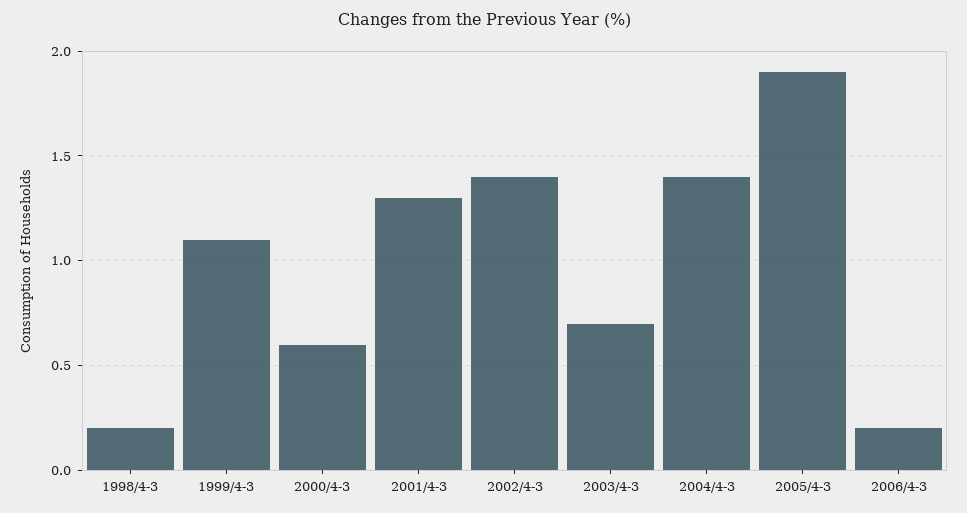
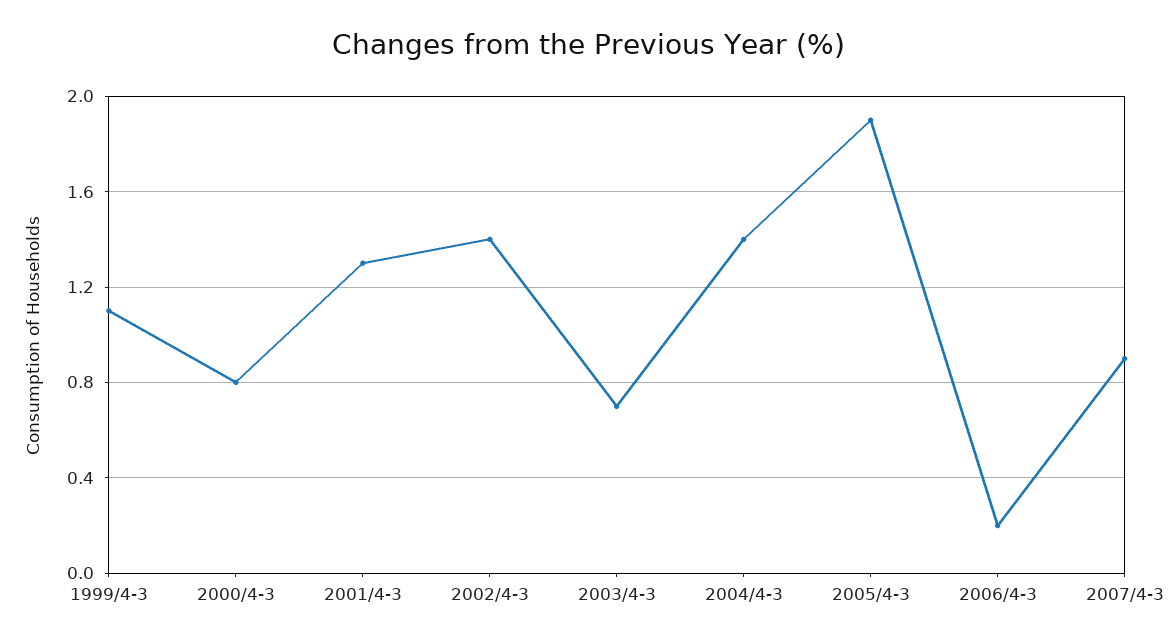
1998/4-3: 0.2 -> none
2000/4-3: 0.6 -> 0.8
2007/4-3: none -> 0.9

